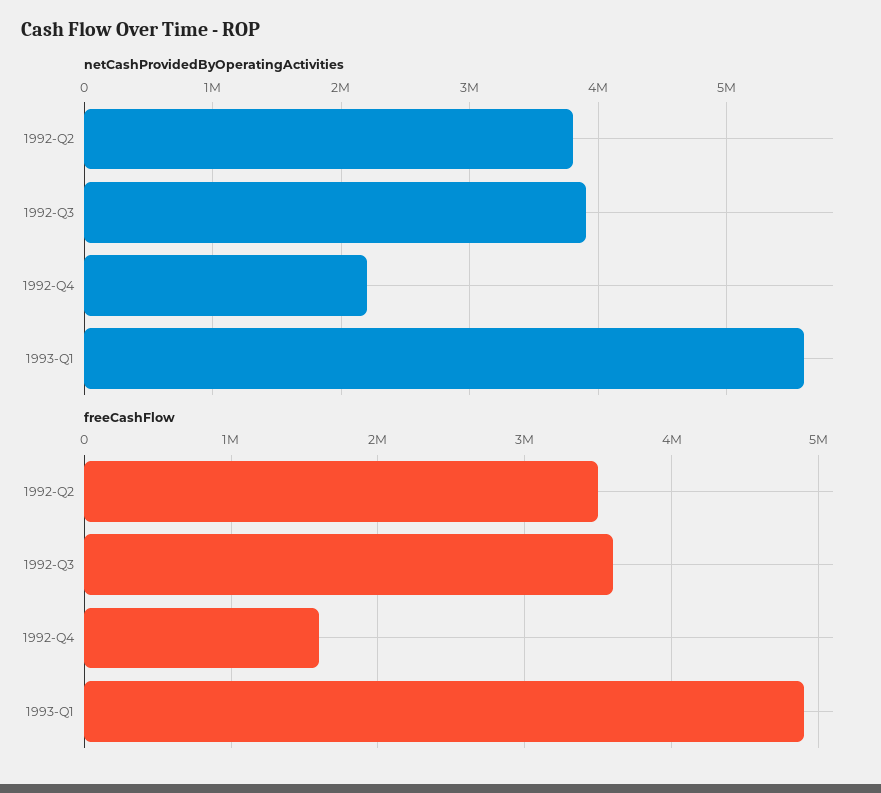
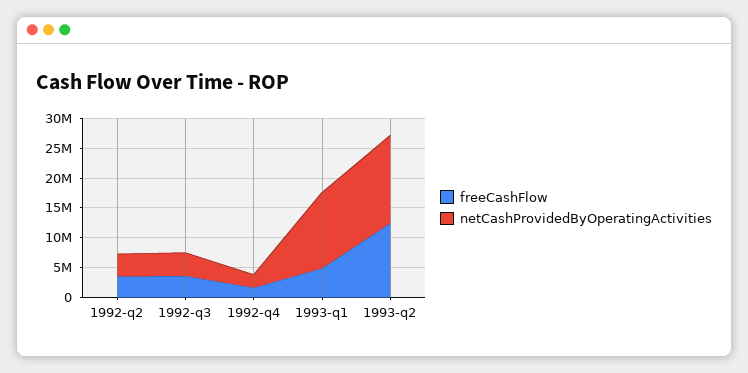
netCashProvidedByOperatingActivities, 1993-Q1: 5600000 -> 12500000
freeCashFlow, 1993-q2: none -> 12500000
netCashProvidedByOperatingActivities, 1993-q2: none -> 15000000

